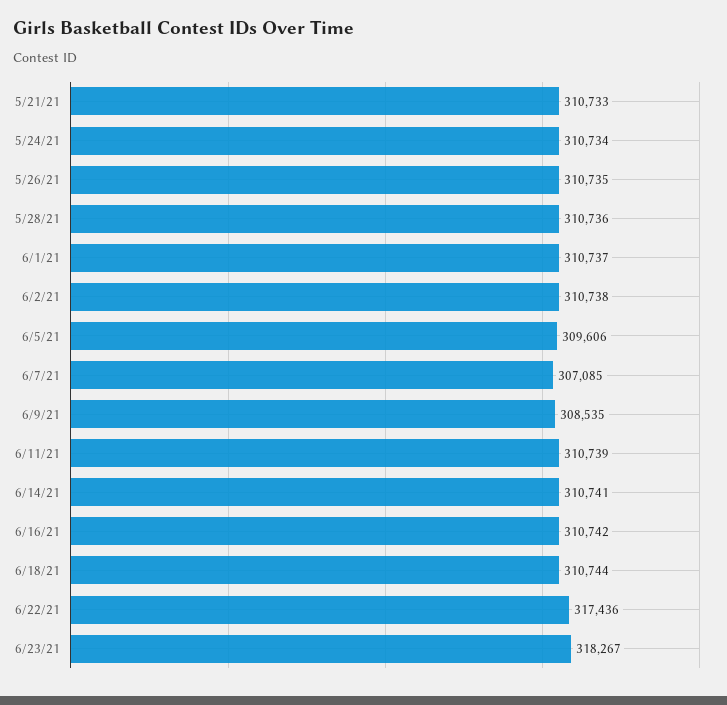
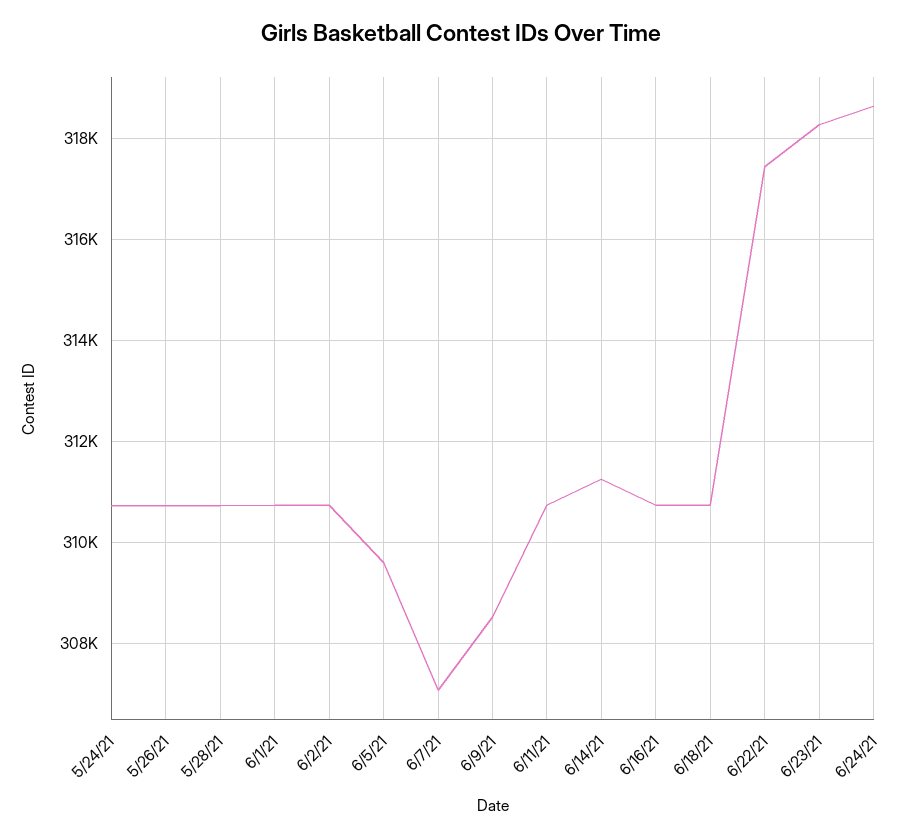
5/21/21: 310733 -> none
6/14/21: 310741 -> 311200
6/24/21: none -> 318600

